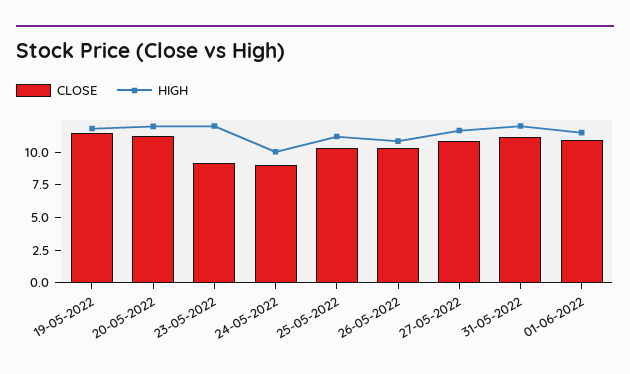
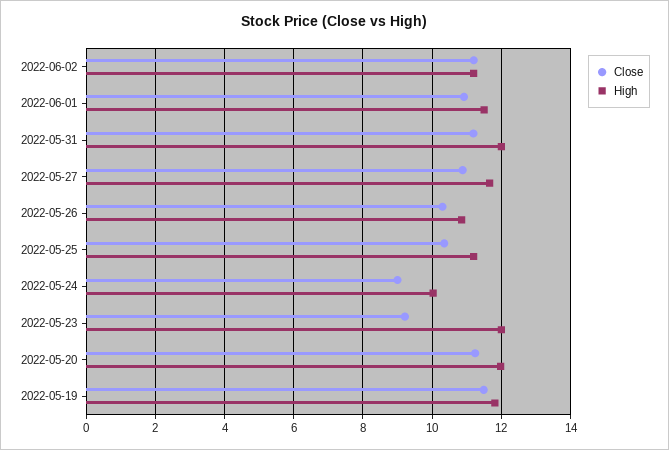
CLOSE, 2022-06-02: none -> 11.2
HIGH, 2022-06-02: none -> 11.2

